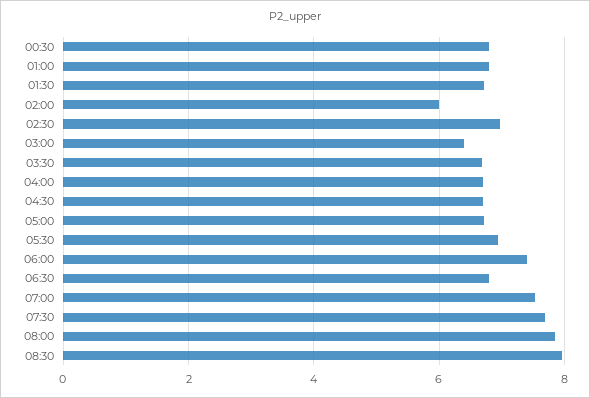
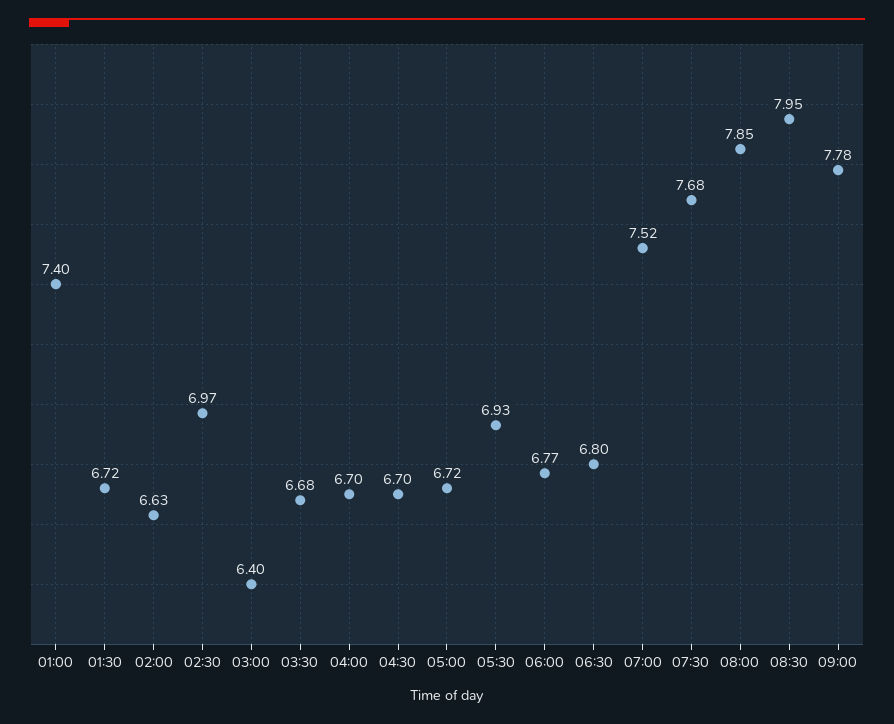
00:30: 6.8 -> none
01:00: 6.8 -> 7.4
02:00: 6 -> 6.63
06:00: 7.4 -> 6.77
09:00: none -> 7.78

